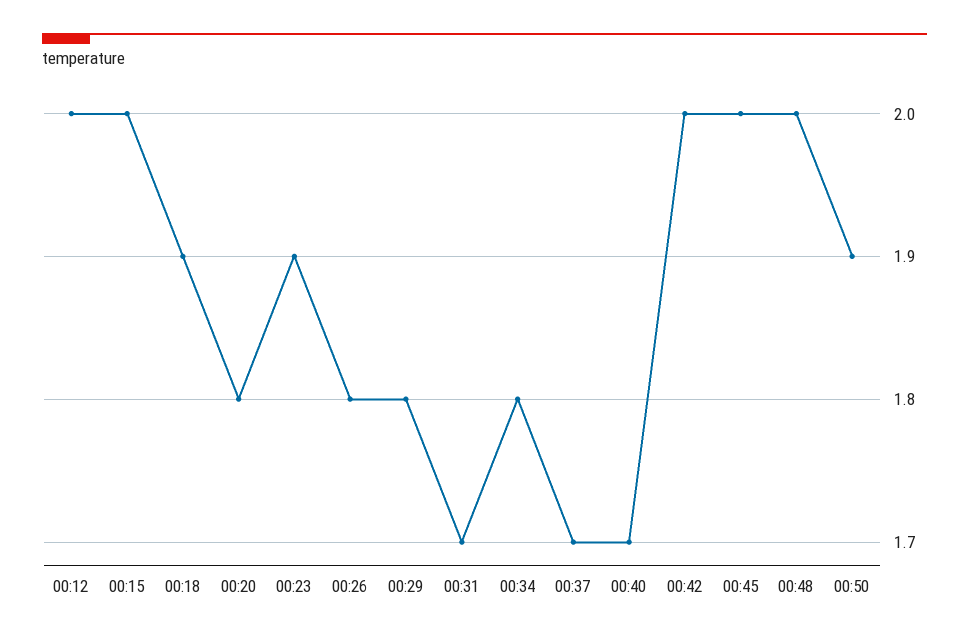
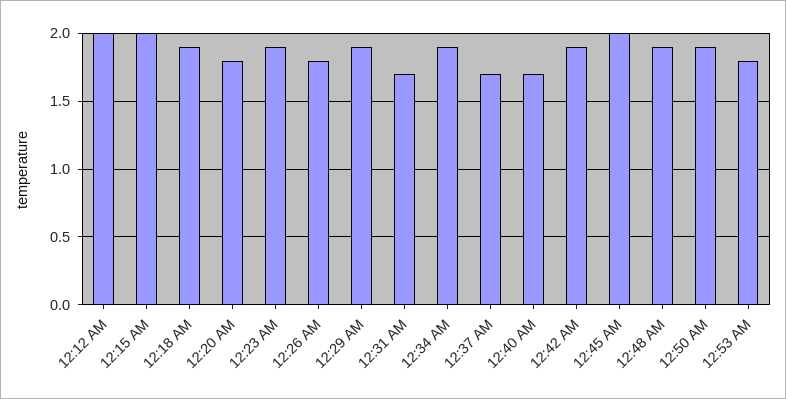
00:29: 1.8 -> 1.9
00:34: 1.8 -> 1.9
00:42: 2 -> 1.9
00:48: 2 -> 1.9
12:53 AM: none -> 1.8

